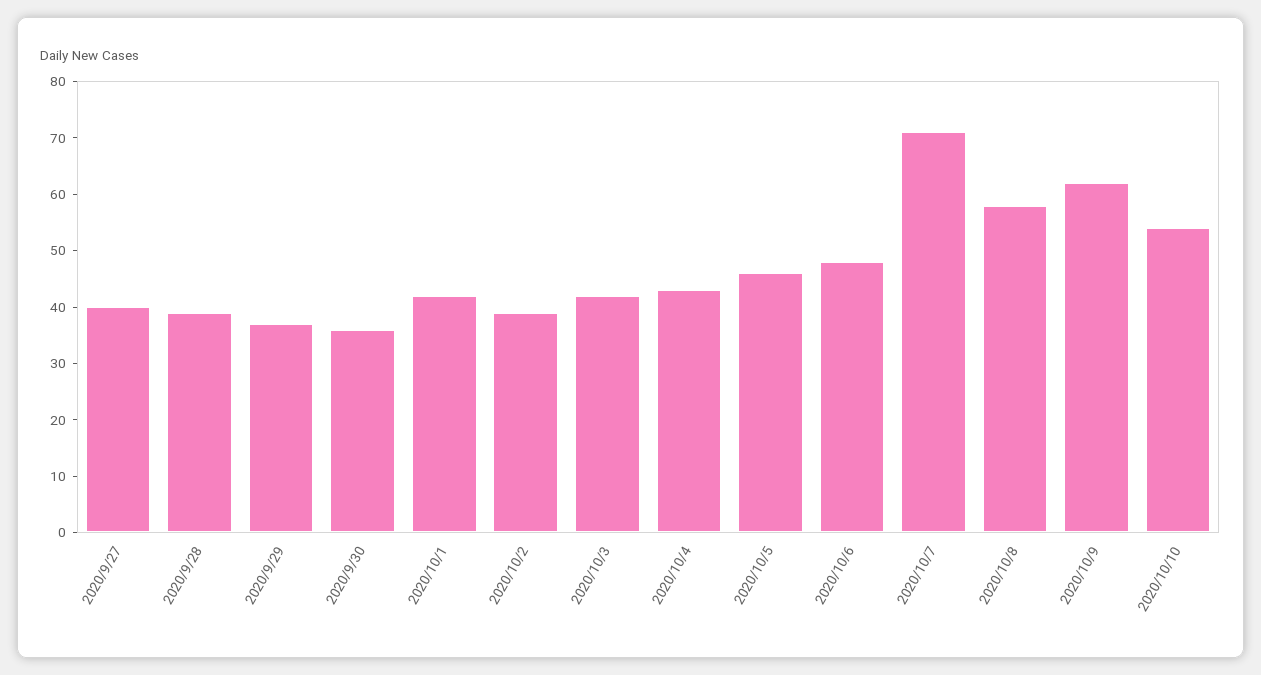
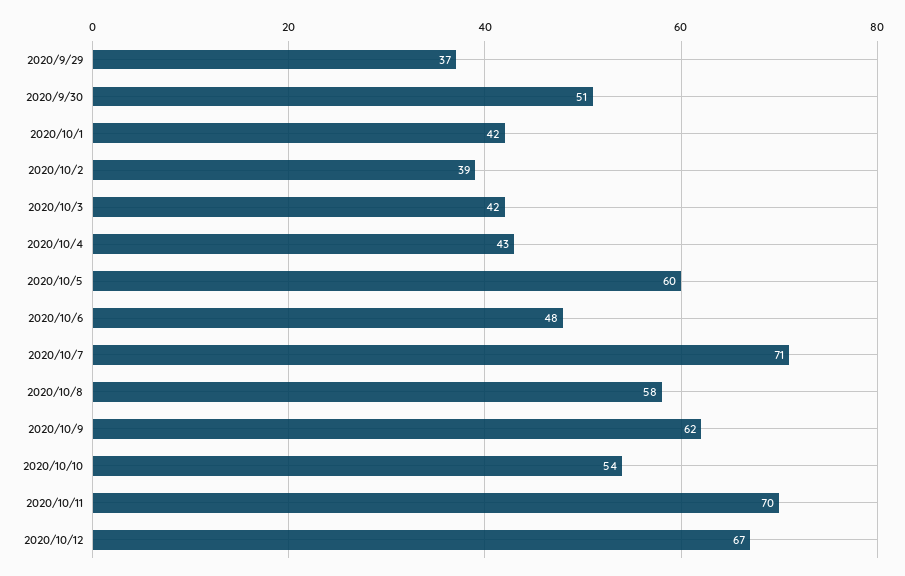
2020/9/27: 40 -> none
2020/9/28: 40 -> none
2020/9/30: 35 -> 51
2020/10/5: 45 -> 60
2020/10/11: none -> 70
2020/10/12: none -> 67

